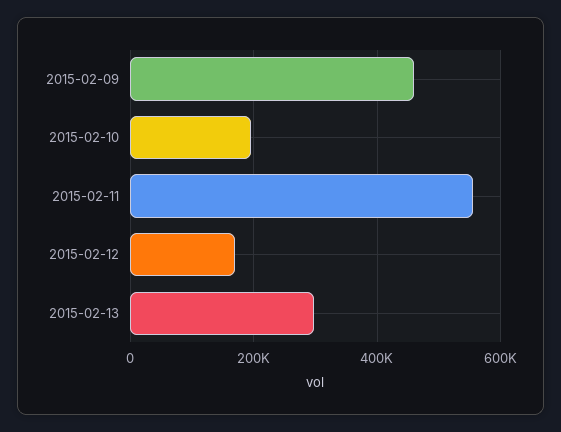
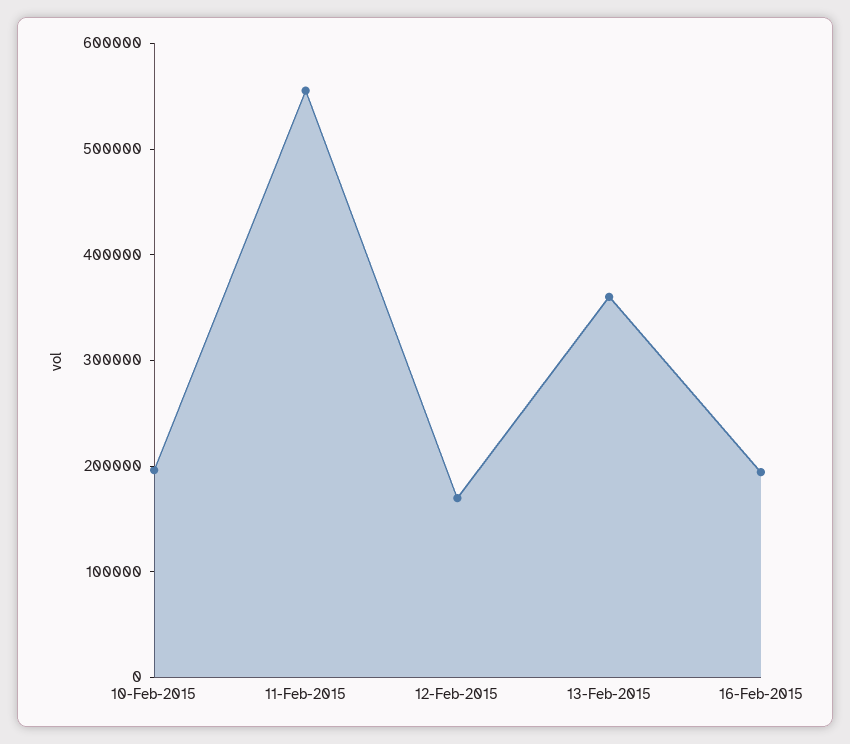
2015-02-09: 460000 -> none
2015-02-13: 300000 -> 360000
16-Feb-2015: none -> 200000

